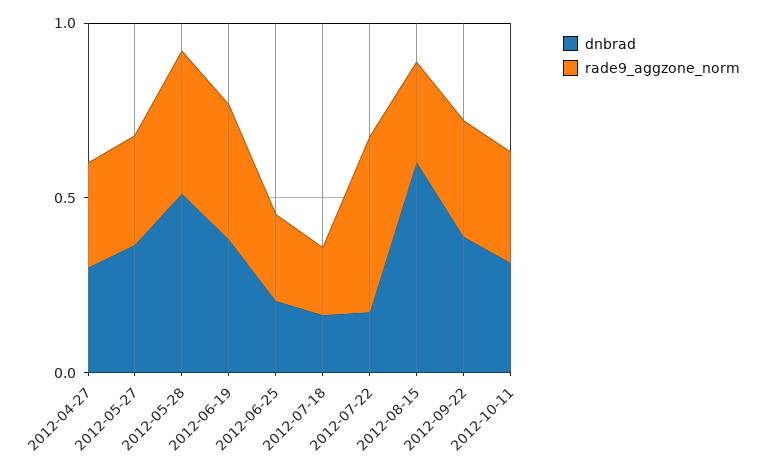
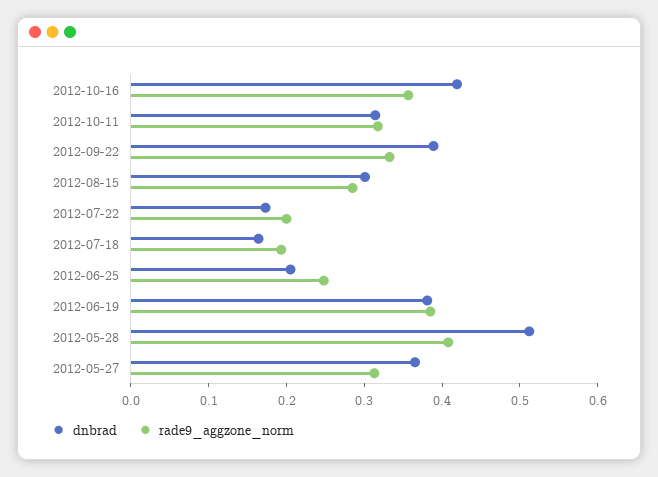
dnbrad, 2012-04-27: 0.3 -> none
rade9_aggzone_norm, 2012-04-27: 0.3 -> none
rade9_aggzone_norm, 2012-07-22: 0.5 -> 0.2
dnbrad, 2012-08-15: 0.6 -> 0.3
dnbrad, 2012-10-16: none -> 0.42
rade9_aggzone_norm, 2012-10-16: none -> 0.36

